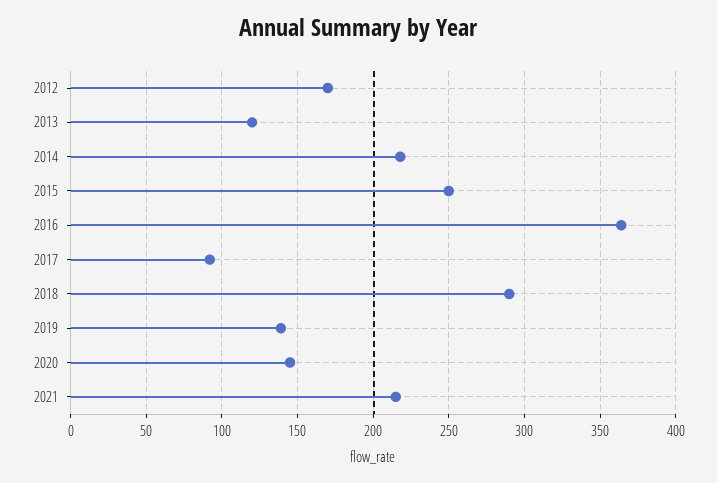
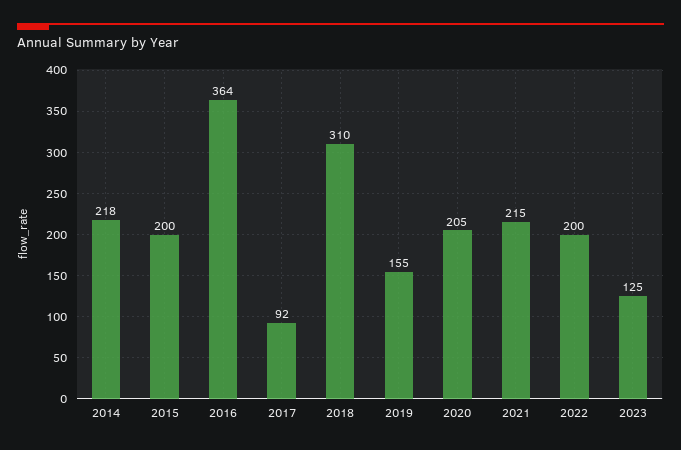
2012: 170 -> none
2013: 120 -> none
2015: 250 -> 200
2018: 290 -> 310
2019: 140 -> 155
2020: 145 -> 205
2022: none -> 200
2023: none -> 125

